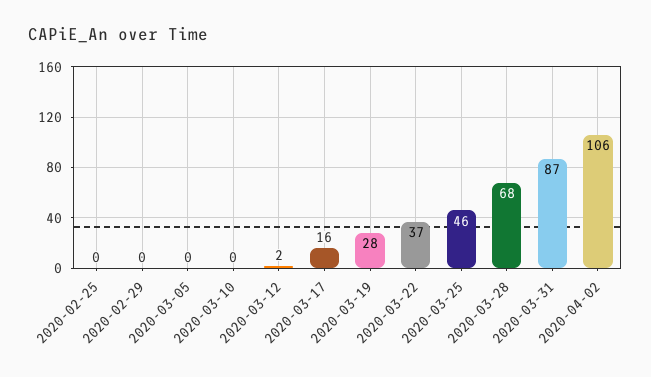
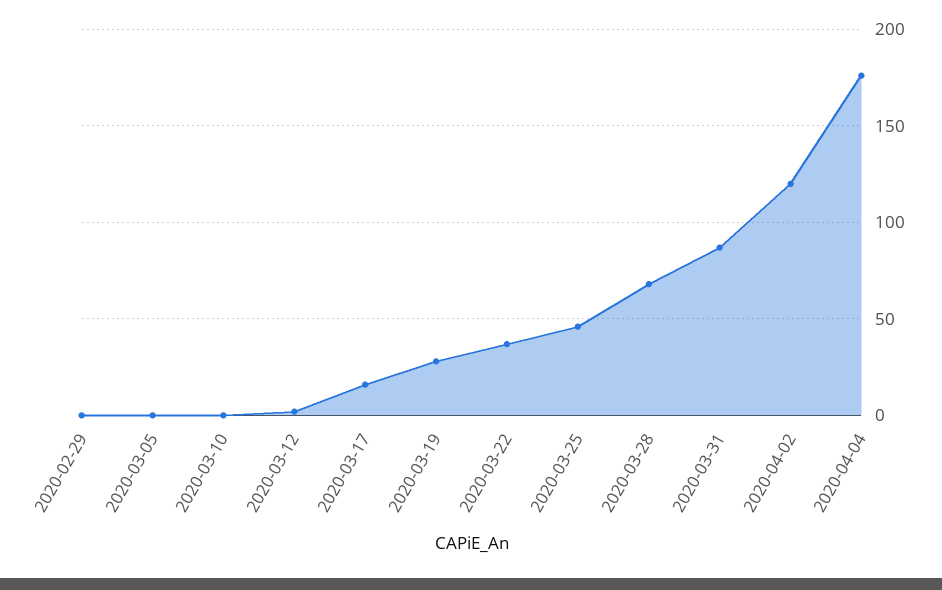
2020-02-25: 0 -> none
2020-04-02: 106 -> 120
2020-04-04: none -> 175

